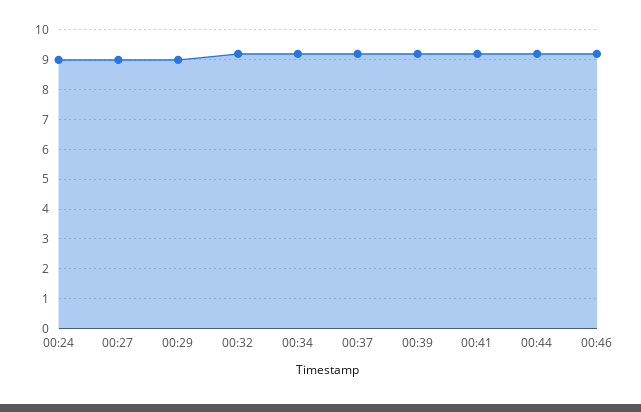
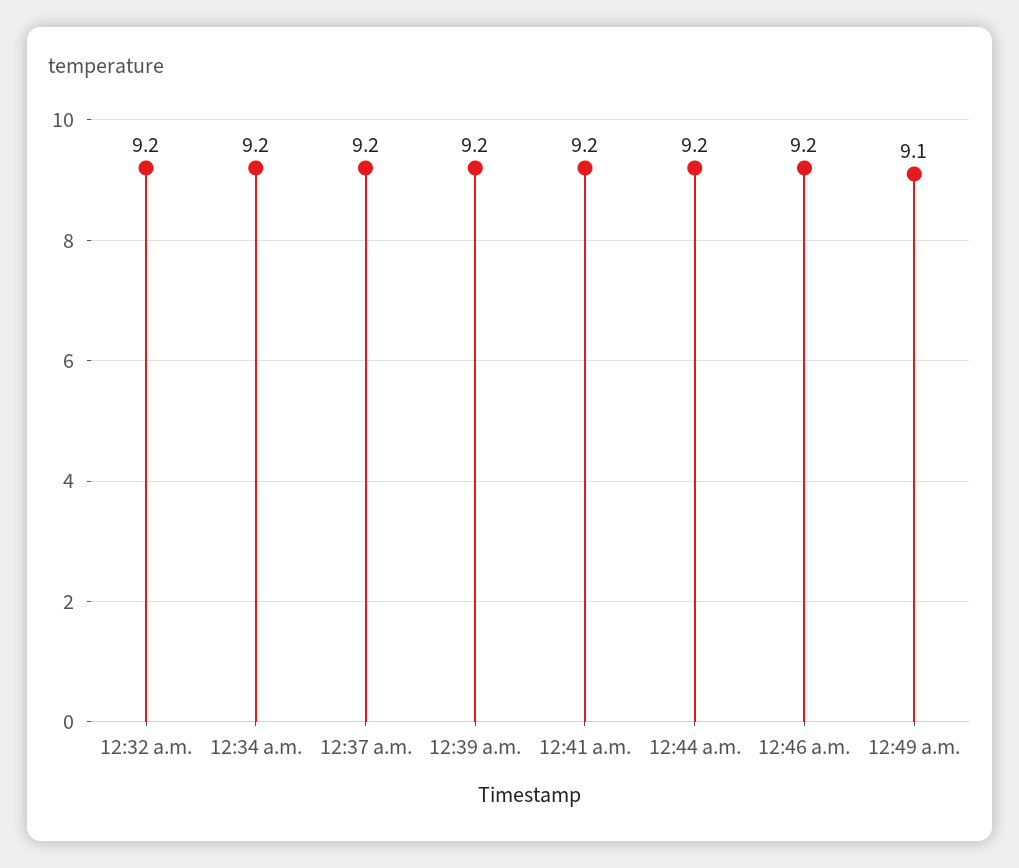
00:24: 9 -> none
00:27: 9 -> none
00:29: 9 -> none
12:49 a.m.: none -> 9.1

